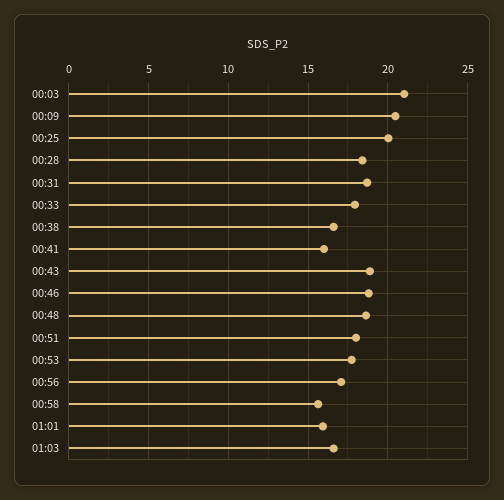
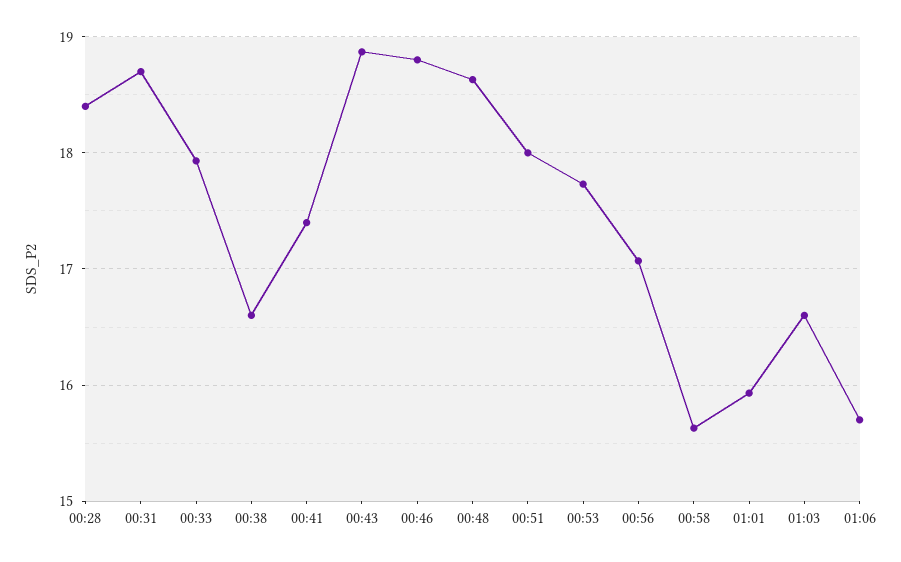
00:03: 21 -> none
00:09: 20.5 -> none
00:25: 20 -> none
00:41: 16 -> 17.4
01:06: none -> 15.7

